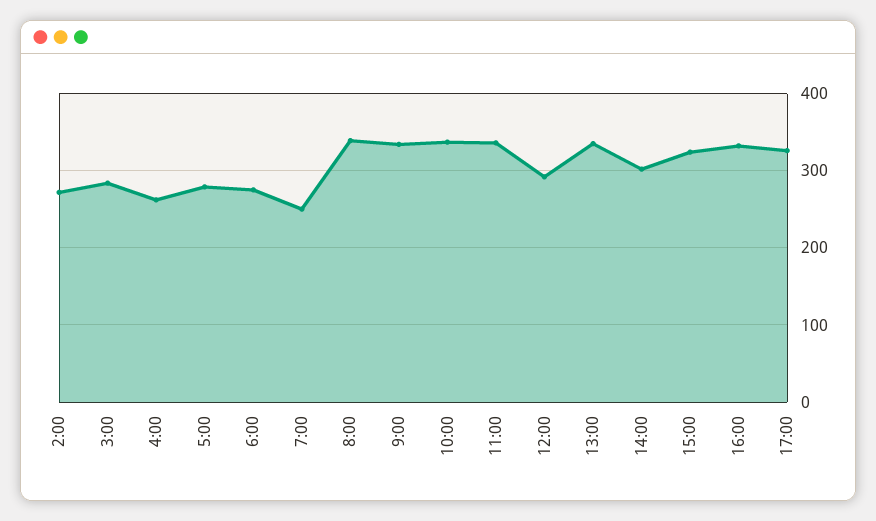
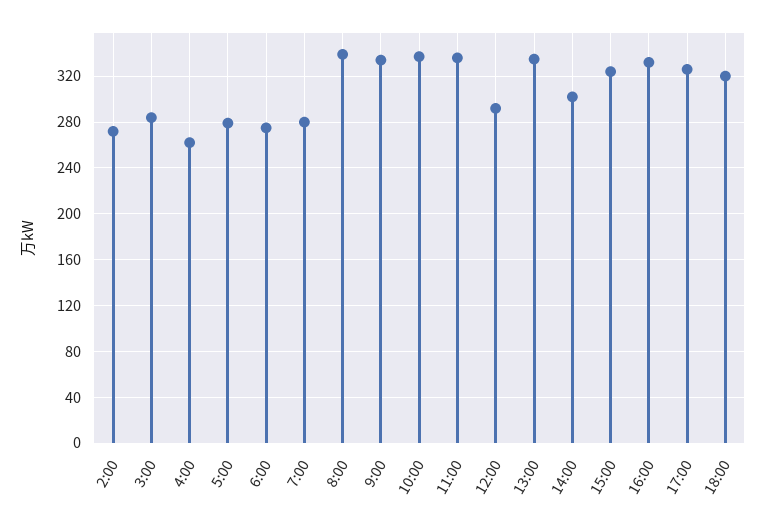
7:00: 250 -> 280
18:00: none -> 320

